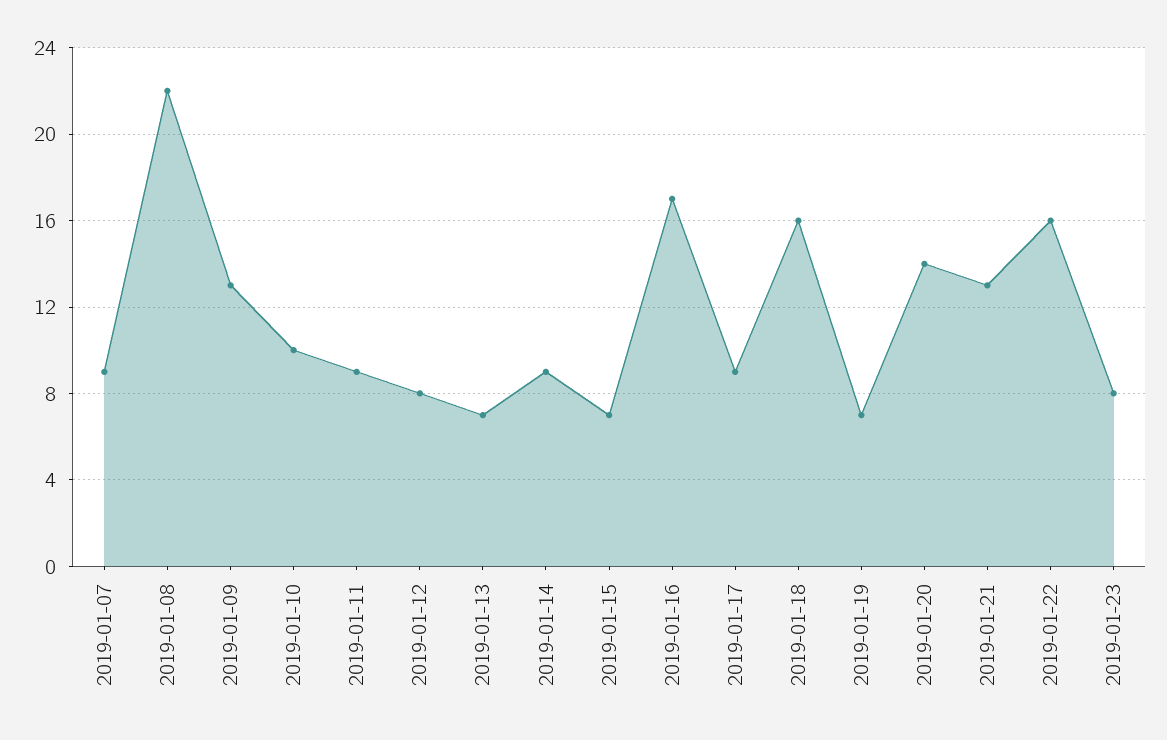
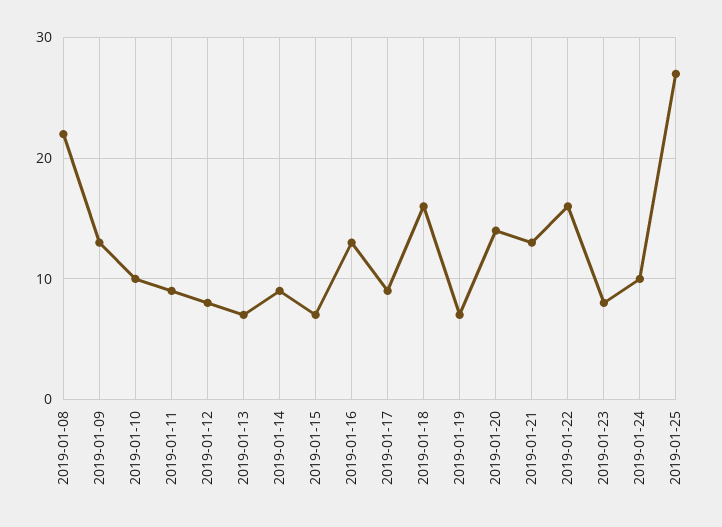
2019-01-07: 9 -> none
2019-01-16: 17 -> 13
2019-01-24: none -> 10
2019-01-25: none -> 27

